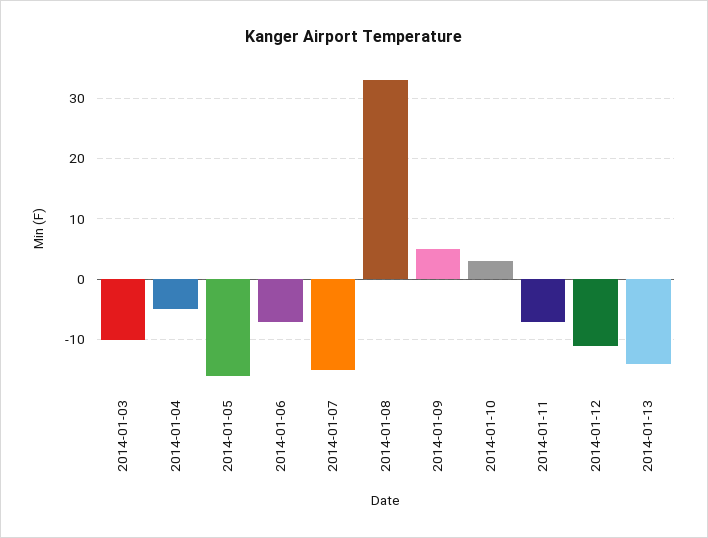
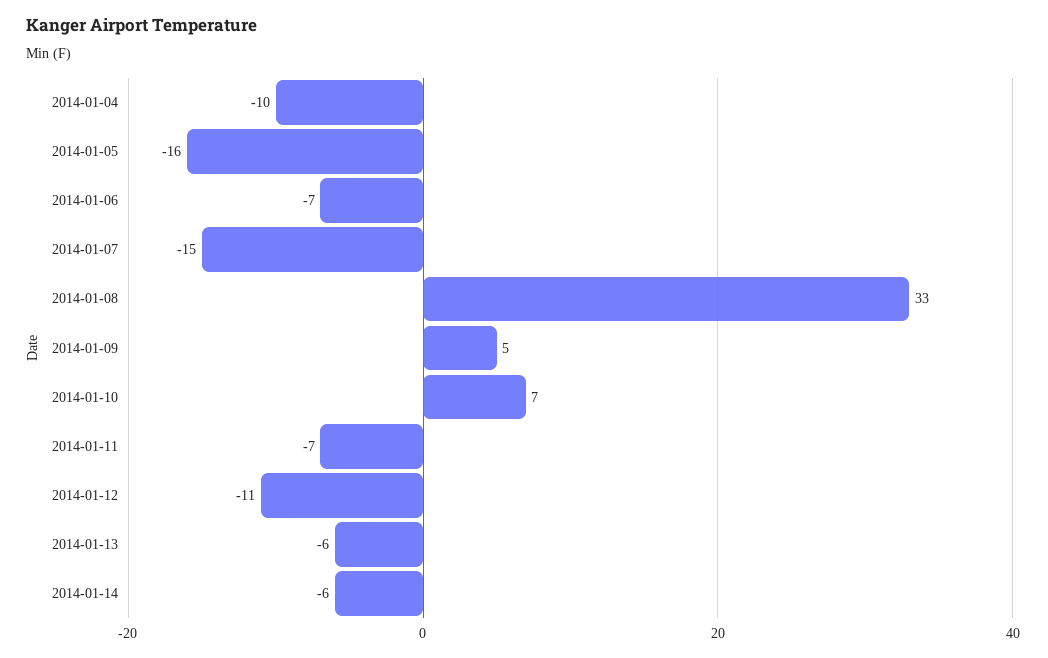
2014-01-03: -10 -> none
2014-01-04: -5 -> -10
2014-01-10: 3 -> 7
2014-01-13: -14 -> -6
2014-01-14: none -> -6

